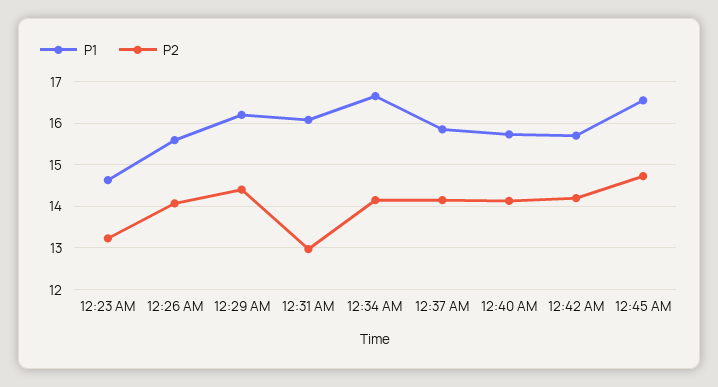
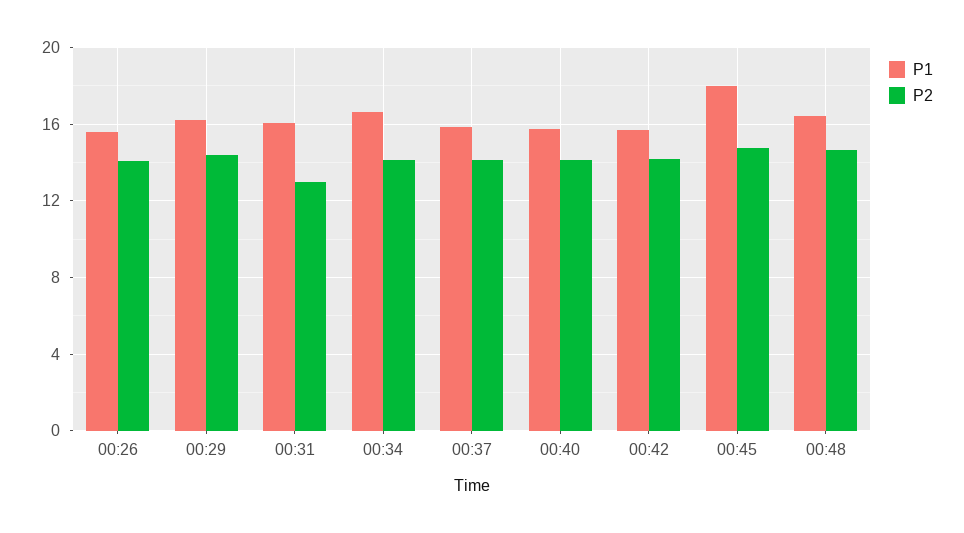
P1, 12:23 AM: 14.6 -> none
P2, 12:23 AM: 13.2 -> none
P1, 12:45 AM: 16.6 -> 18
P1, 00:48: none -> 16.5
P2, 00:48: none -> 14.5

